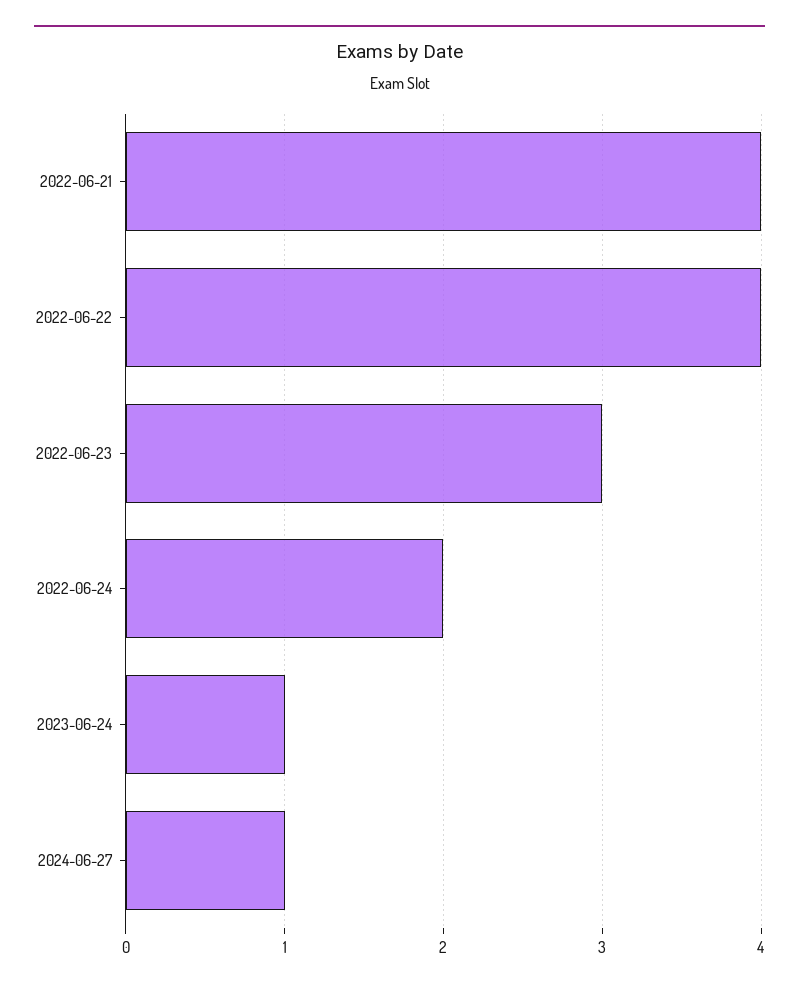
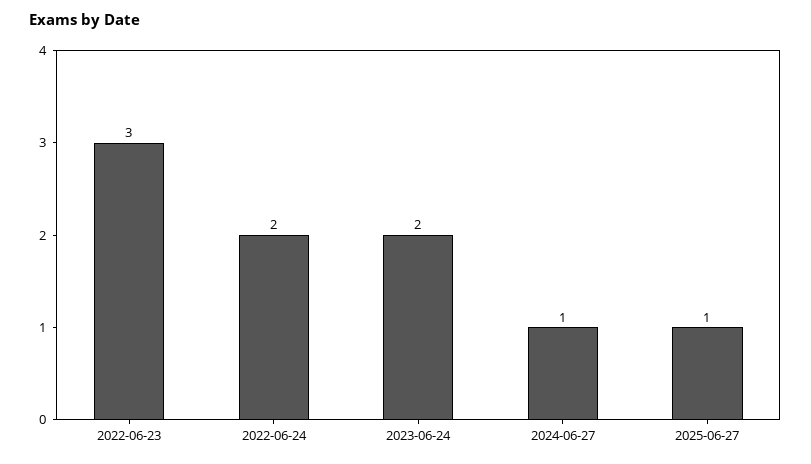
2022-06-21: 4 -> none
2022-06-22: 4 -> none
2023-06-24: 1 -> 2
2025-06-27: none -> 1

